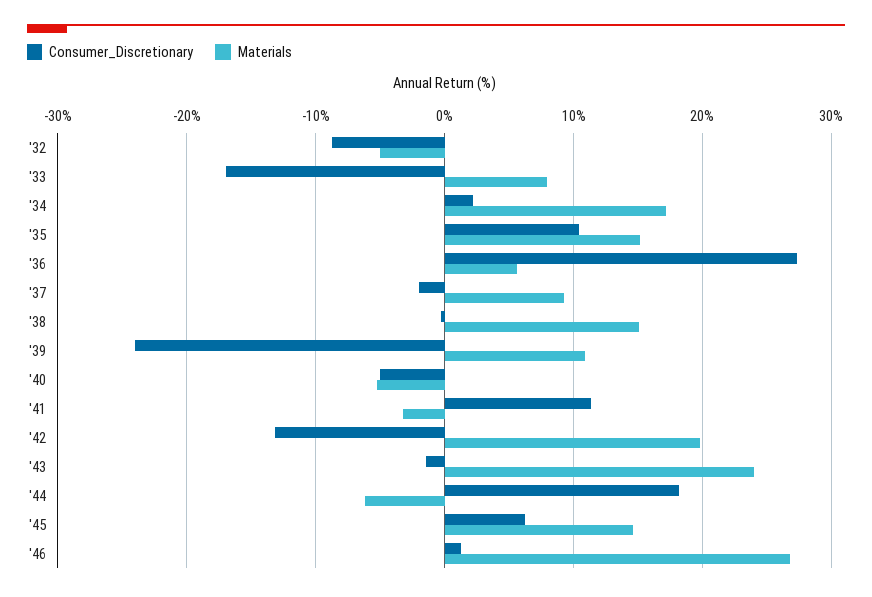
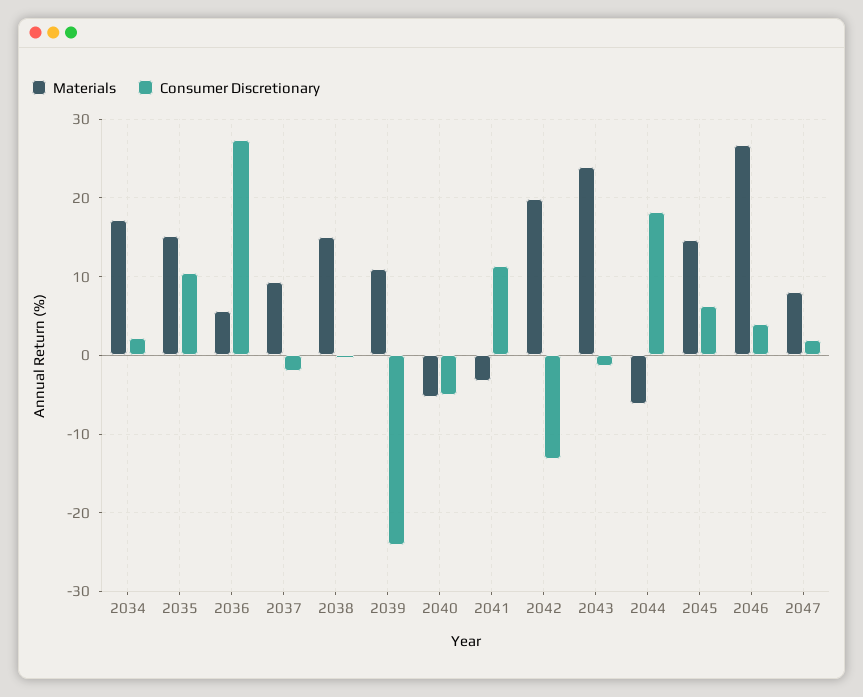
Consumer_Discretionary, '32: -9 -> none
Materials, '32: -5 -> none
Consumer_Discretionary, '33: -17 -> none
Materials, '33: 8 -> none
Consumer_Discretionary, '46: 1 -> 4
Materials, 2047: none -> 8
Consumer_Discretionary, 2047: none -> 2

